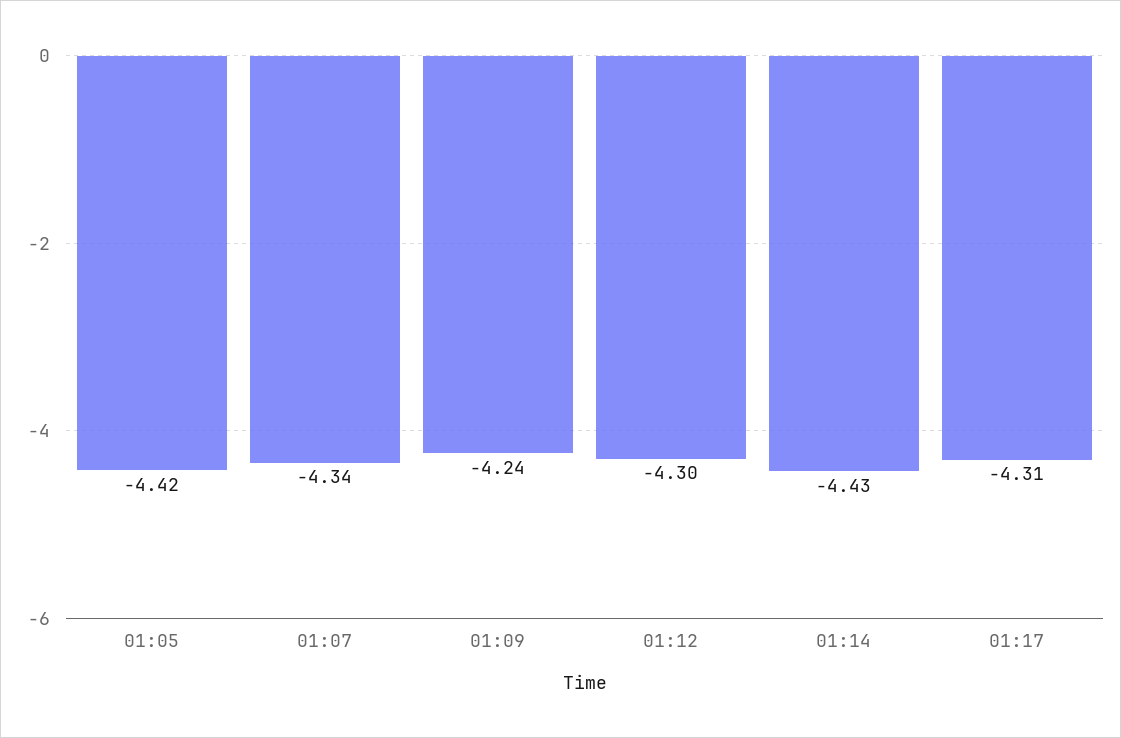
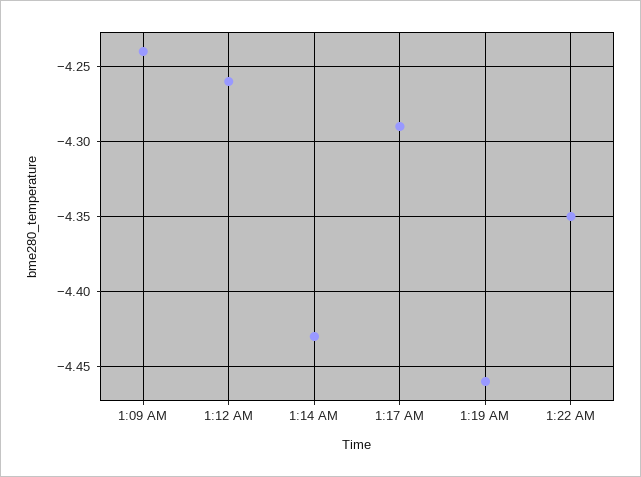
01:05: -4.42 -> none
01:07: -4.34 -> none
01:12: -4.3 -> -4.26
01:17: -4.31 -> -4.29
1:19 AM: none -> -4.46
1:22 AM: none -> -4.35

